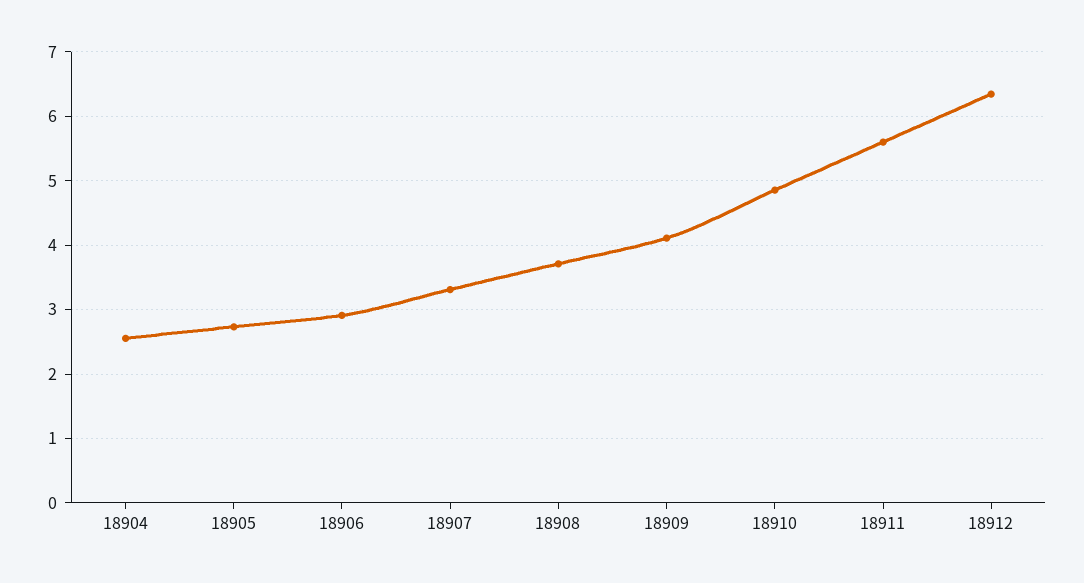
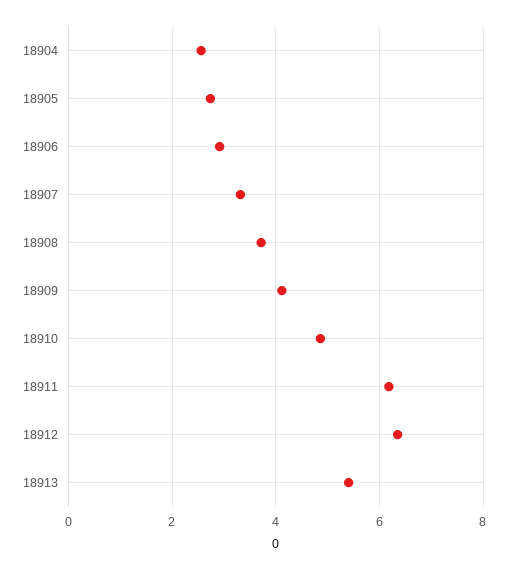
18911: 5.6 -> 6.2
18913: none -> 5.4

